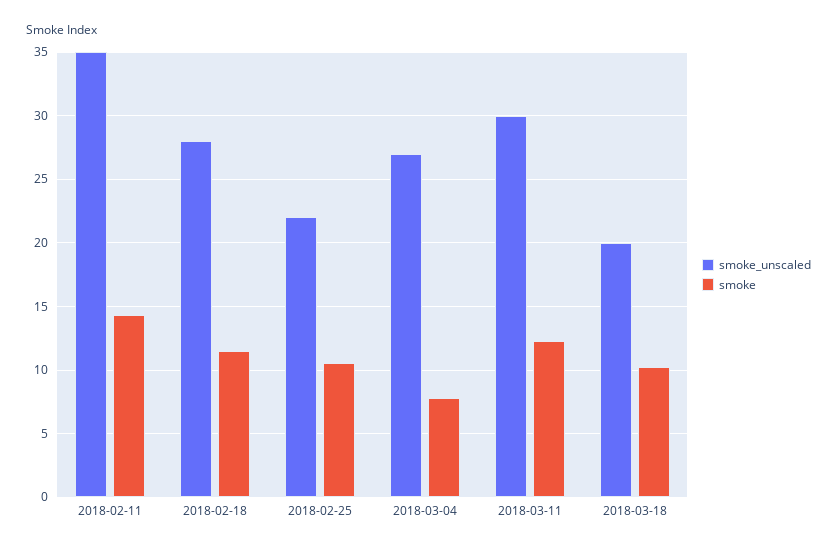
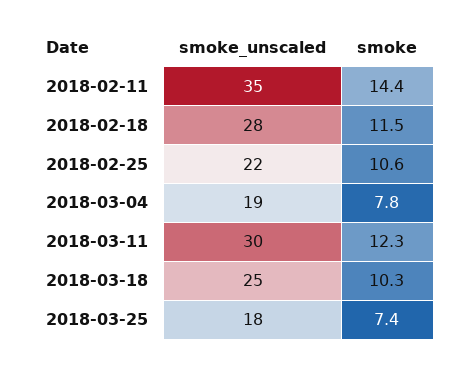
smoke_unscaled, 2018-03-04: 27 -> 19
smoke_unscaled, 2018-03-18: 20 -> 25
smoke_unscaled, 2018-03-25: none -> 18
smoke, 2018-03-25: none -> 7.4

